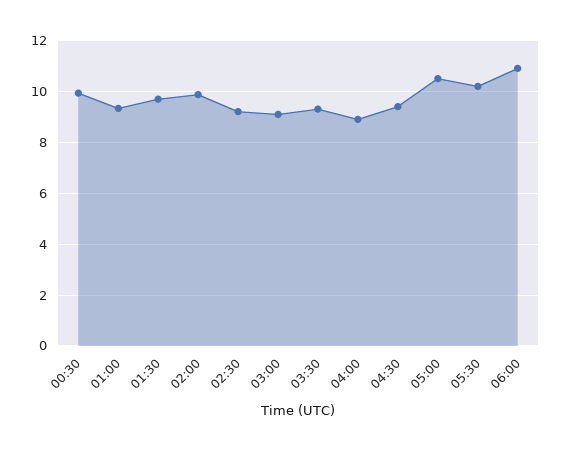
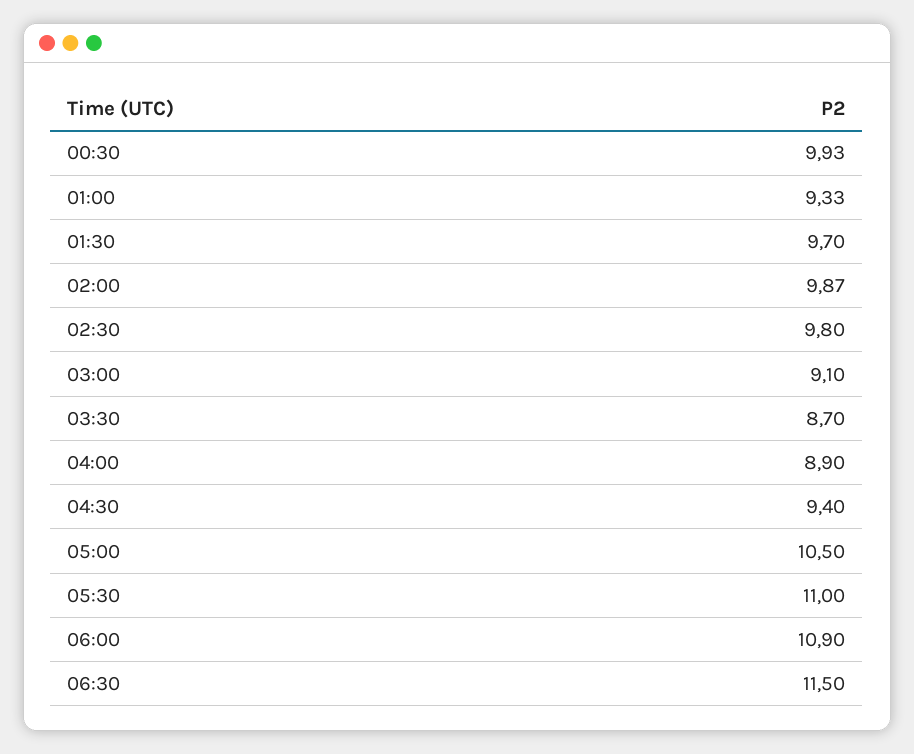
02:30: 9.25 -> 9.8
03:30: 9.25 -> 8.7
05:30: 10.25 -> 11
06:30: none -> 11.5

